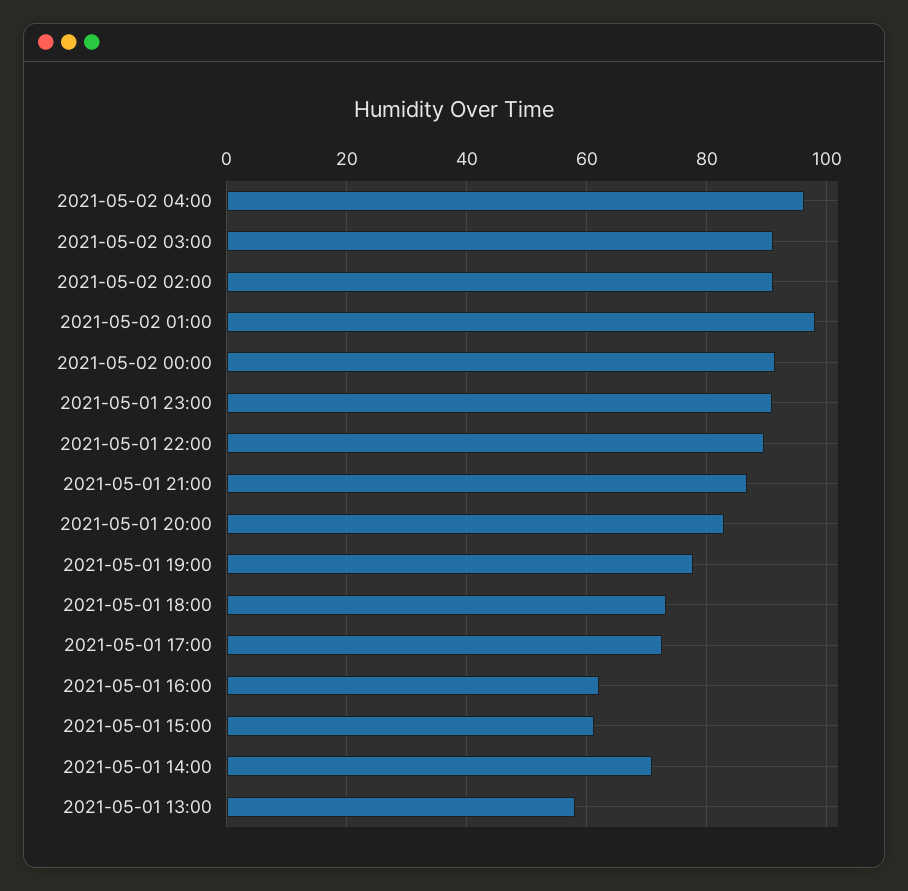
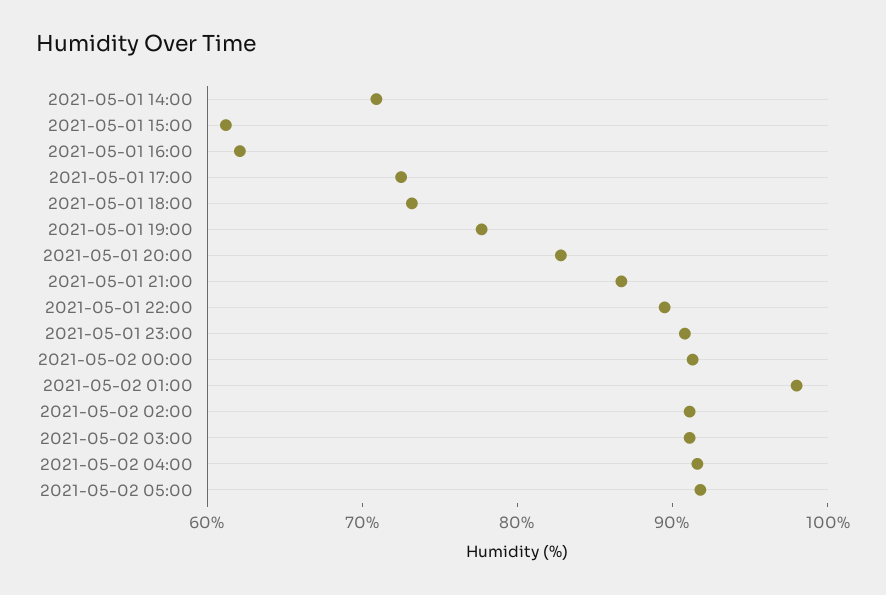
2021-05-02 04:00: 96 -> 92
2021-05-01 13:00: 58 -> none
2021-05-02 05:00: none -> 92

